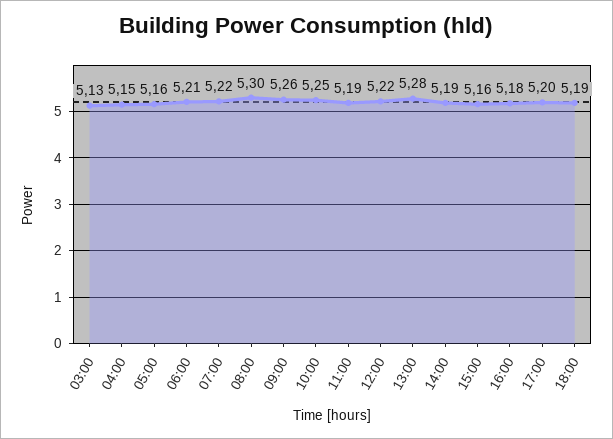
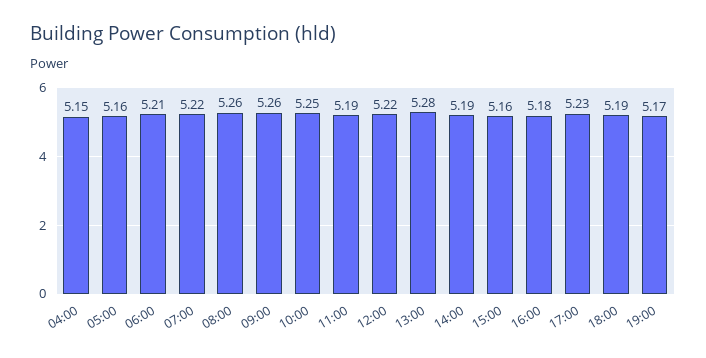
03:00: 5.13 -> none
08:00: 5.3 -> 5.26
17:00: 5.2 -> 5.23
19:00: none -> 5.17

